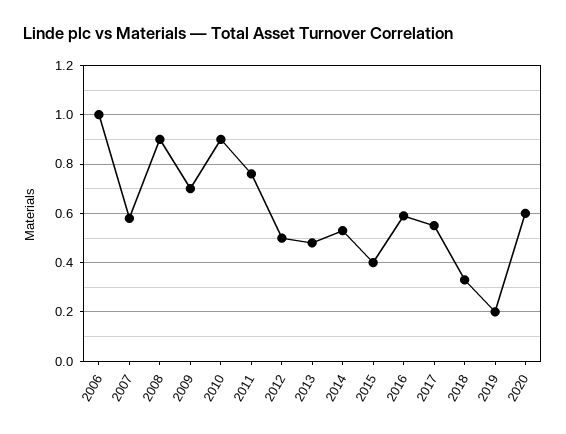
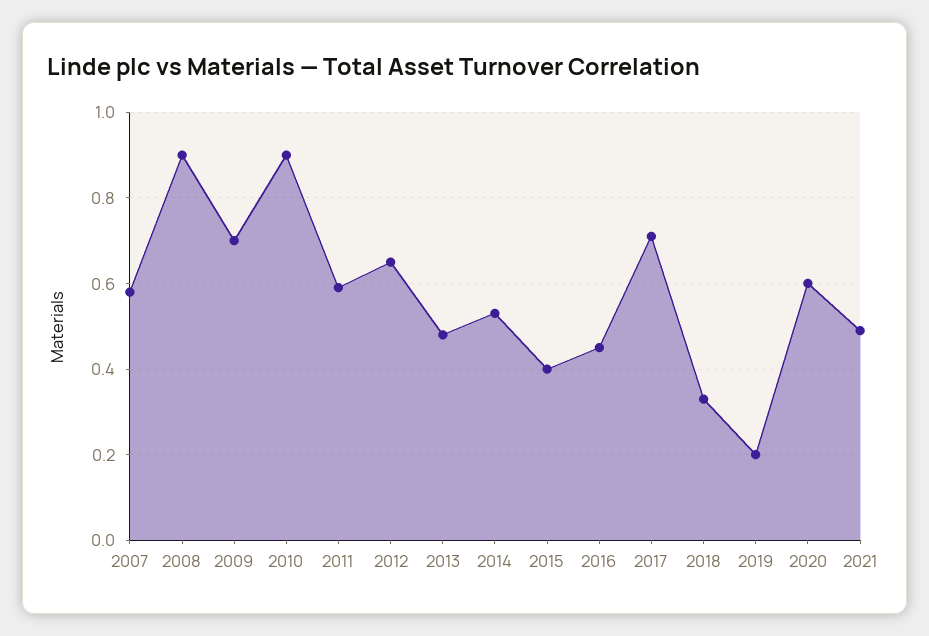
2006: 1 -> none
2011: 0.75 -> 0.6
2012: 0.5 -> 0.65
2016: 0.6 -> 0.45
2017: 0.55 -> 0.7
2021: none -> 0.5

